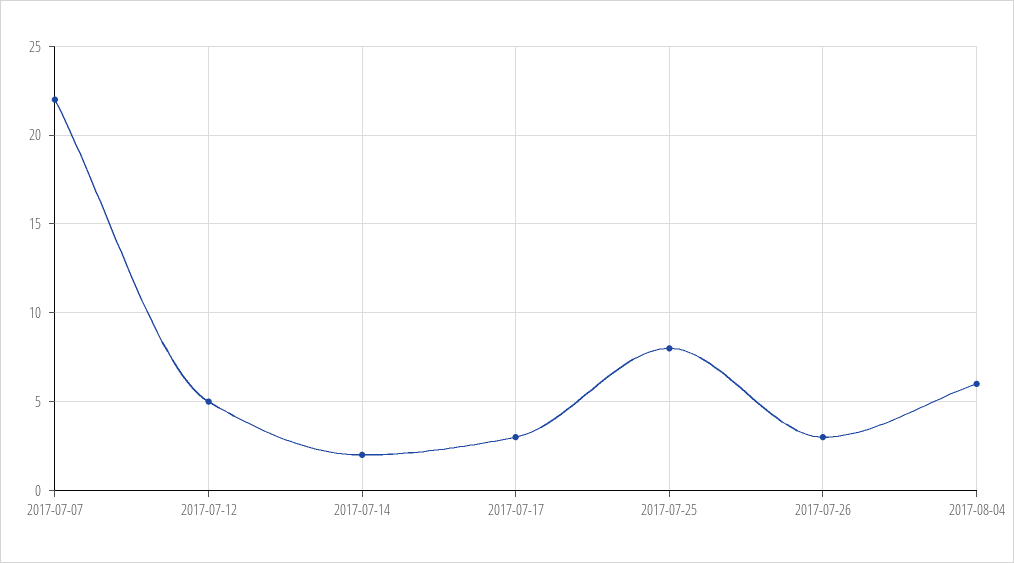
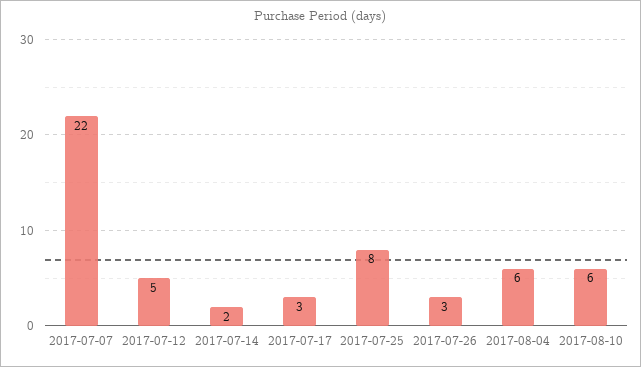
2017-08-10: none -> 6

